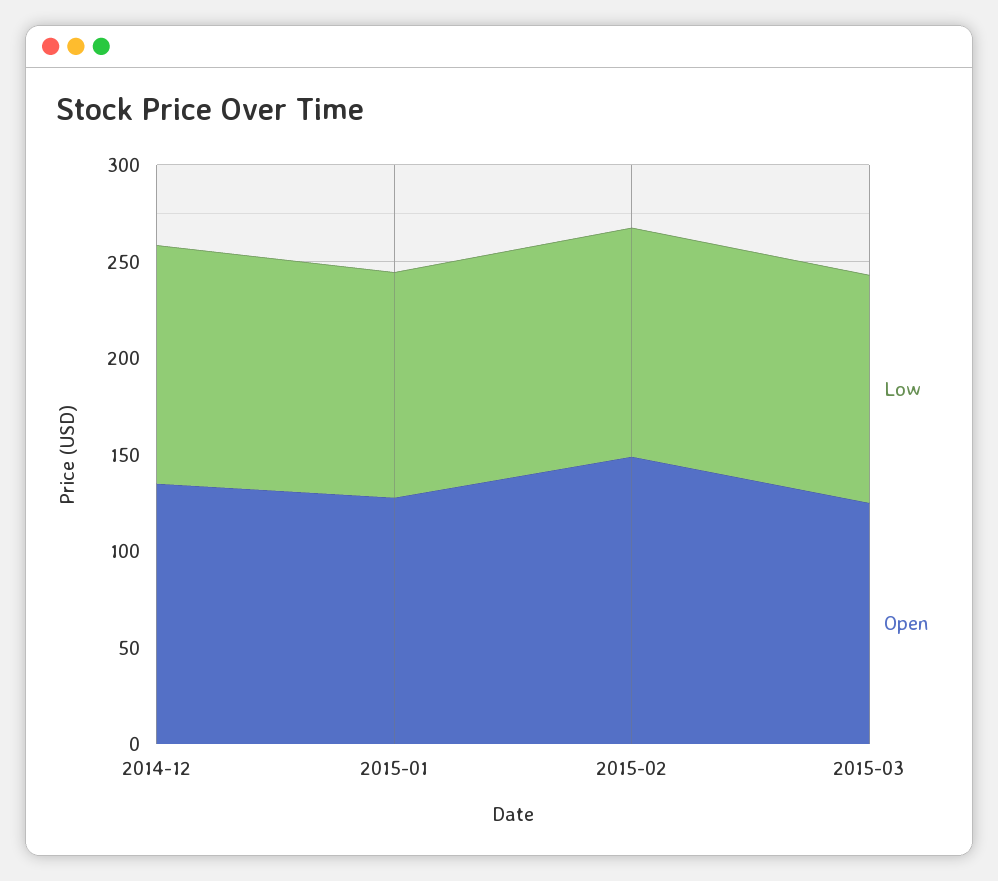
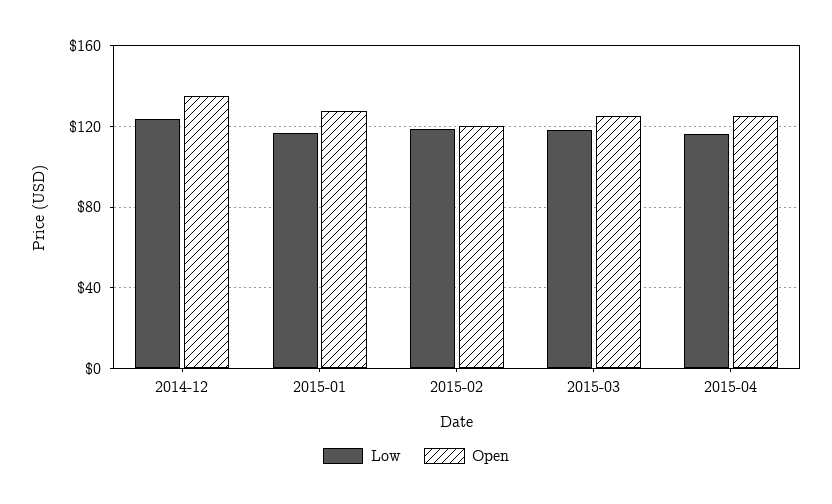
Open, 2015-02: 150 -> 120
Low, 2015-04: none -> 115
Open, 2015-04: none -> 125

